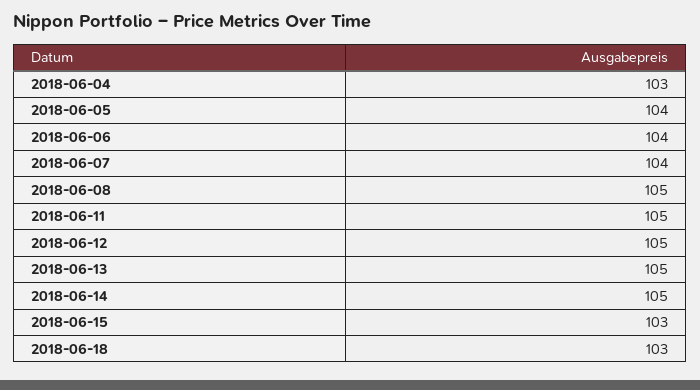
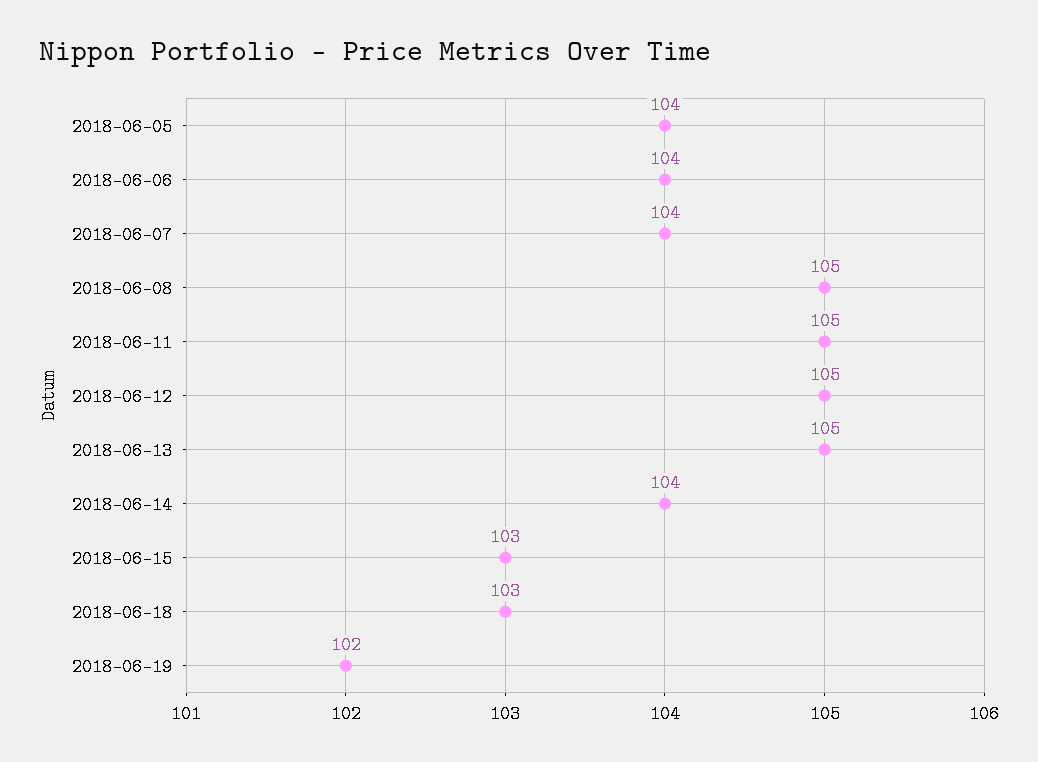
2018-06-04: 103 -> none
2018-06-14: 105 -> 104
2018-06-19: none -> 102

